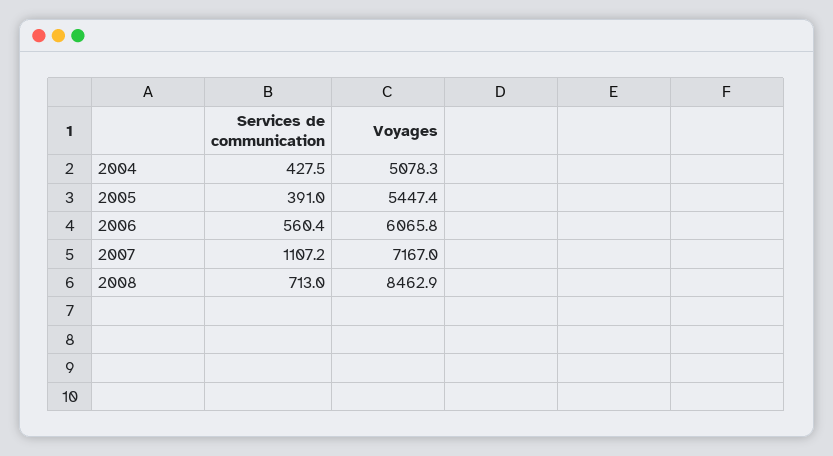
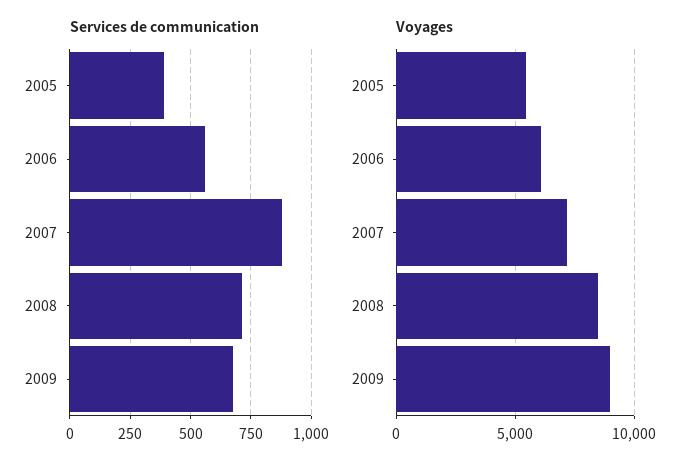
Services de communication, 2004: 427.5 -> none
Voyages, 2004: 5078.3 -> none
Services de communication, 2007: 1107.2 -> 875
Services de communication, 2009: none -> 675
Voyages, 2009: none -> 9000

